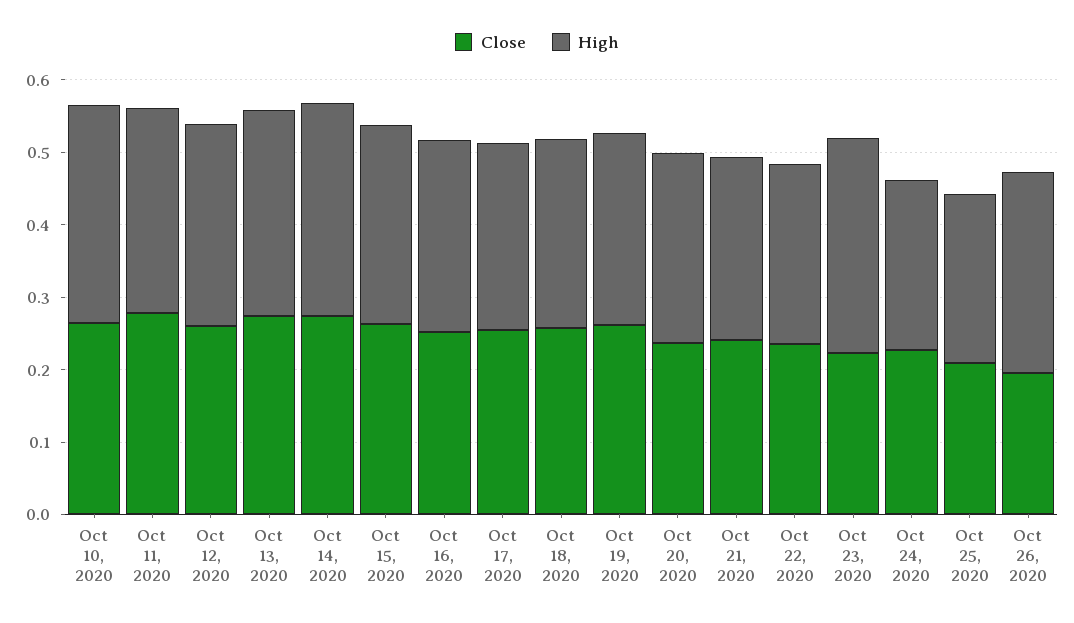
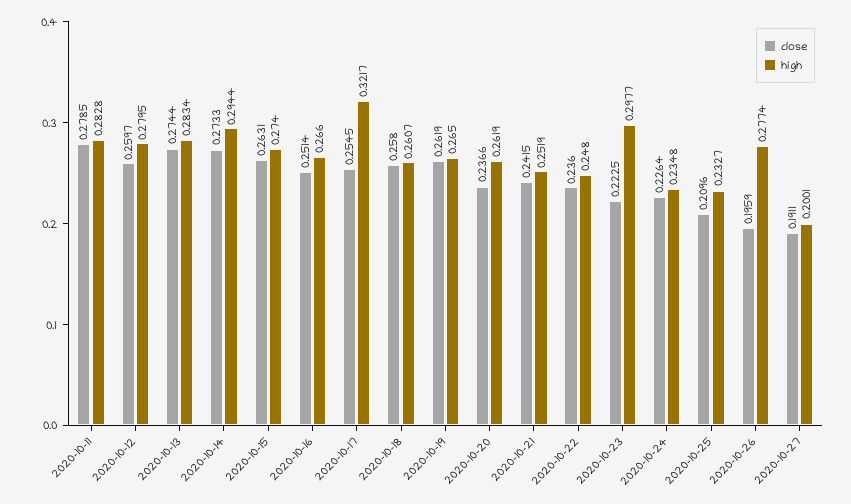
Close, Oct 10, 2020: 0.26 -> none
High, Oct 10, 2020: 0.3 -> none
High, Oct 17, 2020: 0.26 -> 0.3217
Close, 2020-10-27: none -> 0.1911
High, 2020-10-27: none -> 0.2001

